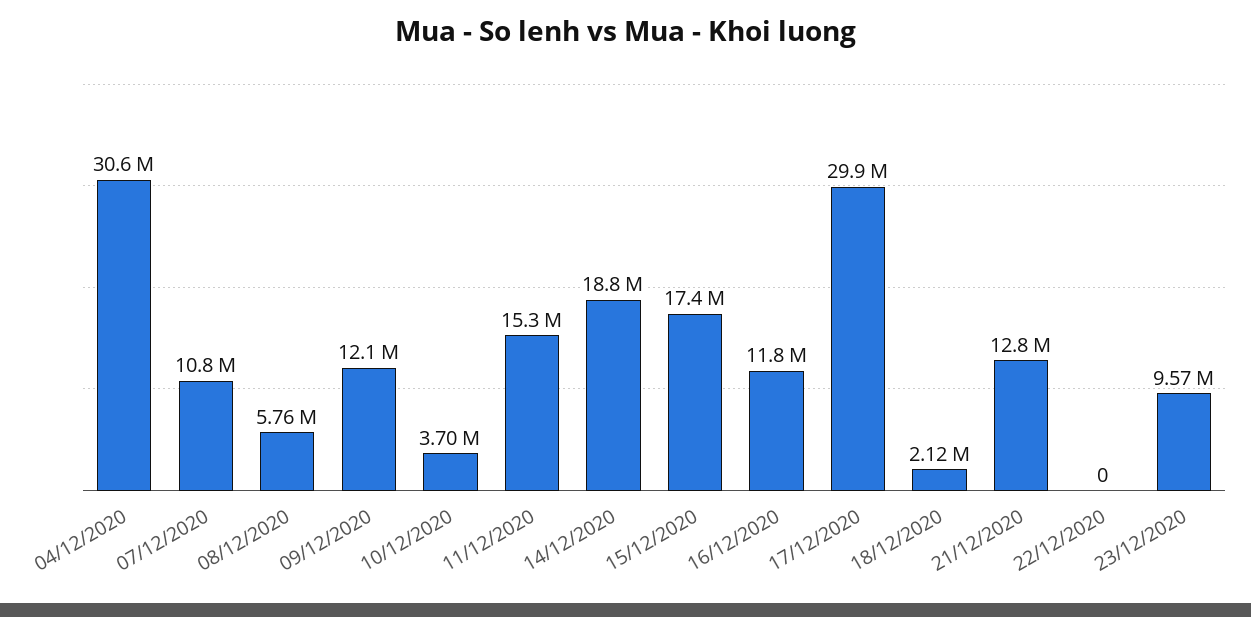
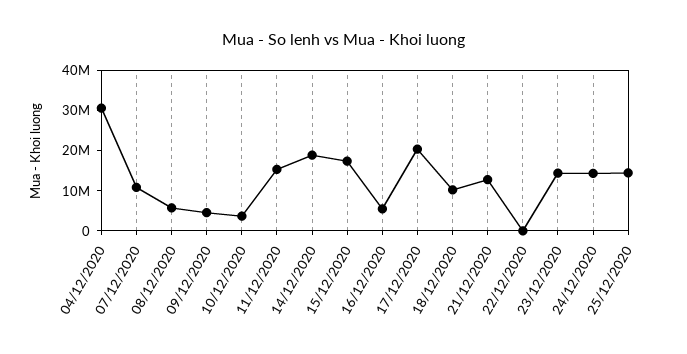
09/12/2020: 12100000 -> 4000000
16/12/2020: 11800000 -> 6000000
17/12/2020: 29900000 -> 20000000
18/12/2020: 2120000 -> 10000000
23/12/2020: 9570000 -> 14000000
24/12/2020: none -> 14000000
25/12/2020: none -> 14000000

